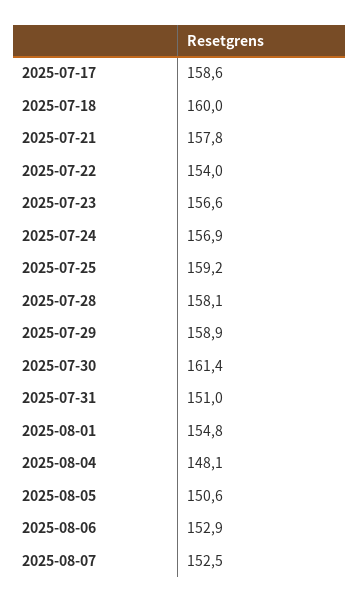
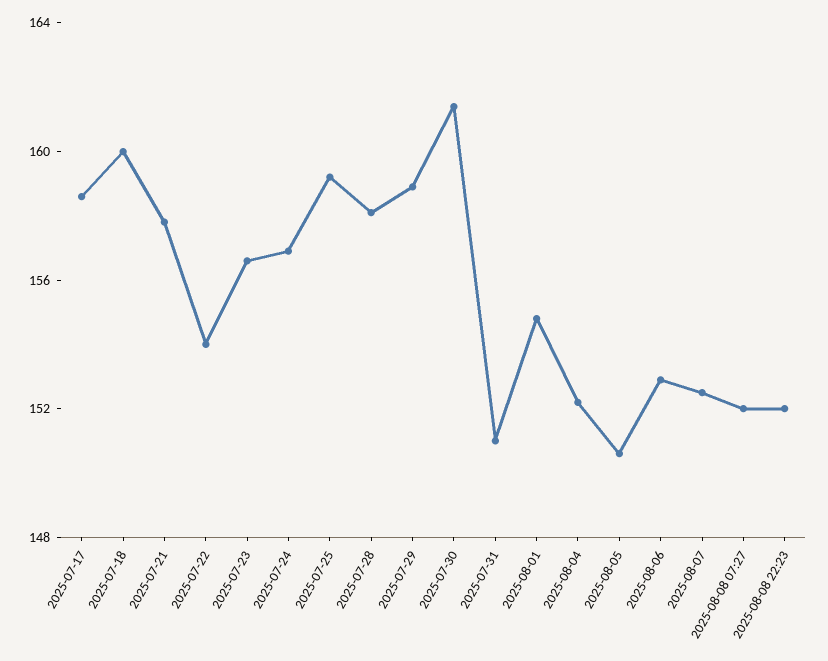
2025-08-04: 148.1 -> 152
2025-08-08 07:27: none -> 152
2025-08-08 22:23: none -> 152

